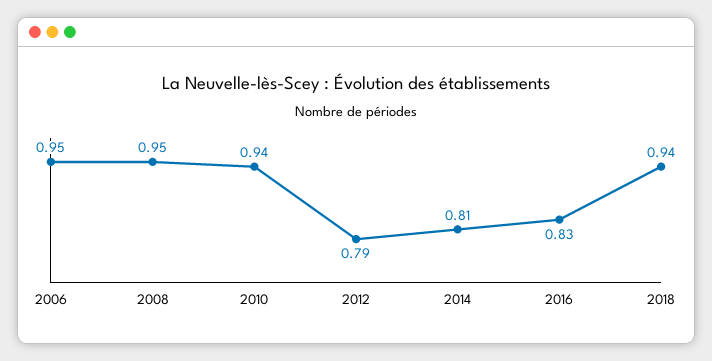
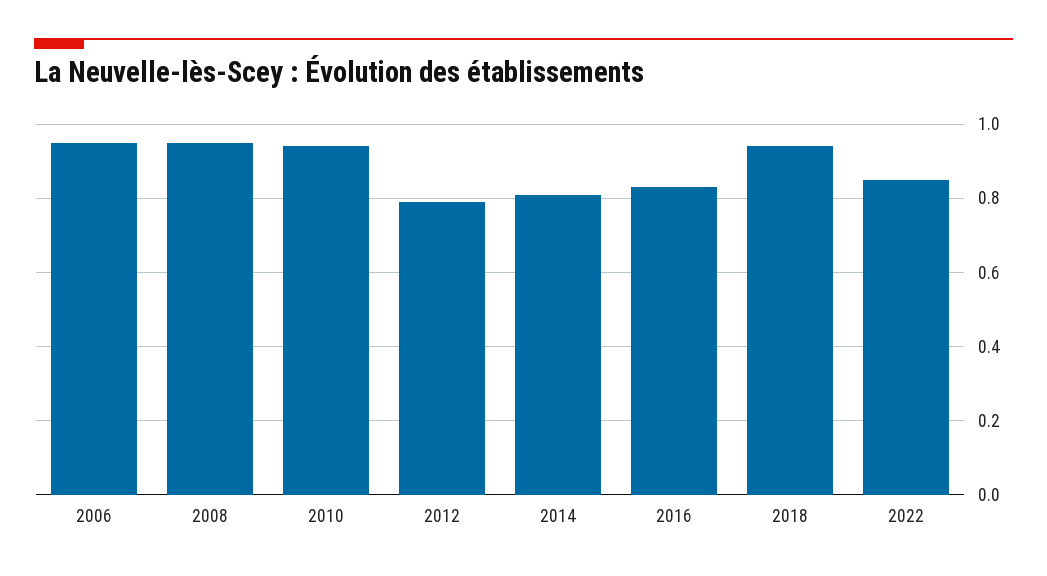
2022: none -> 0.85

